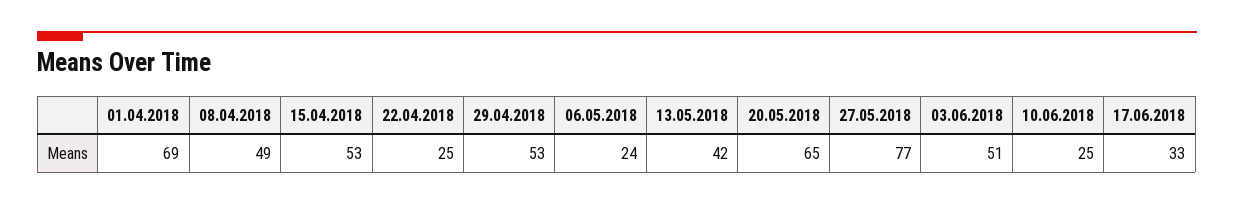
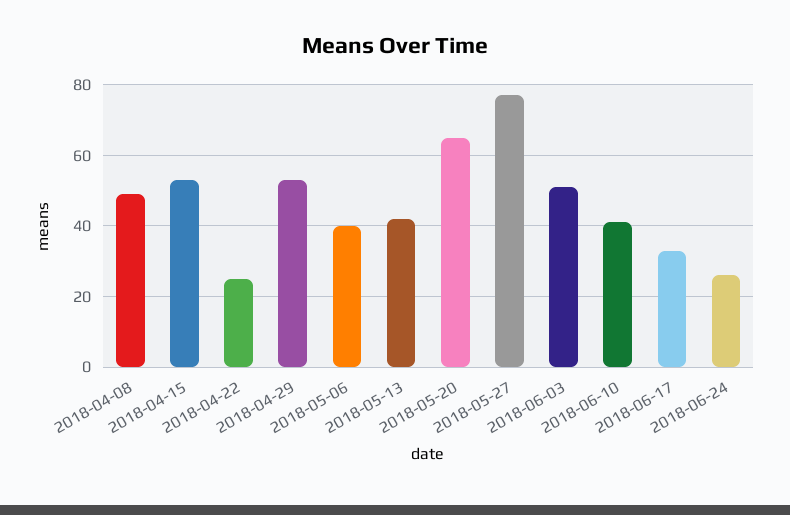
01.04.2018: 69 -> none
06.05.2018: 24 -> 40
10.06.2018: 25 -> 40
2018-06-24: none -> 25

